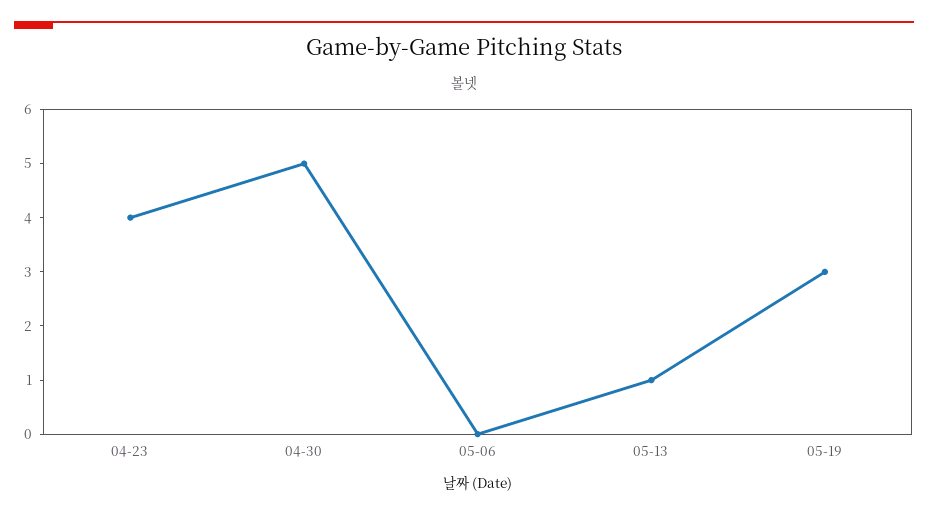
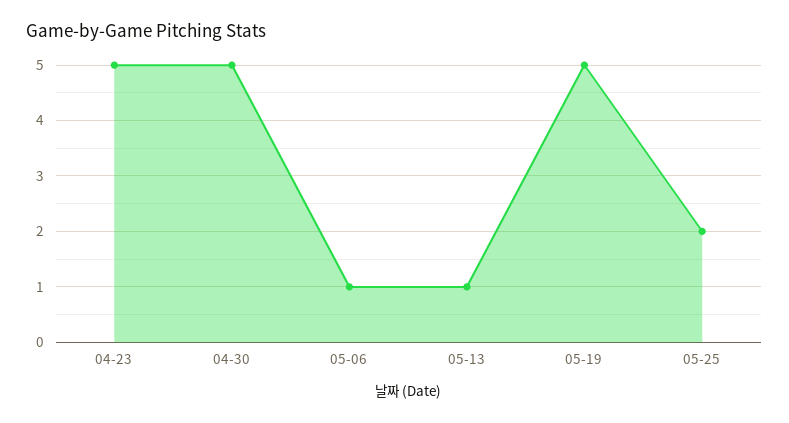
04-23: 4 -> 5
05-06: 0 -> 1
05-19: 3 -> 5
05-25: none -> 2

